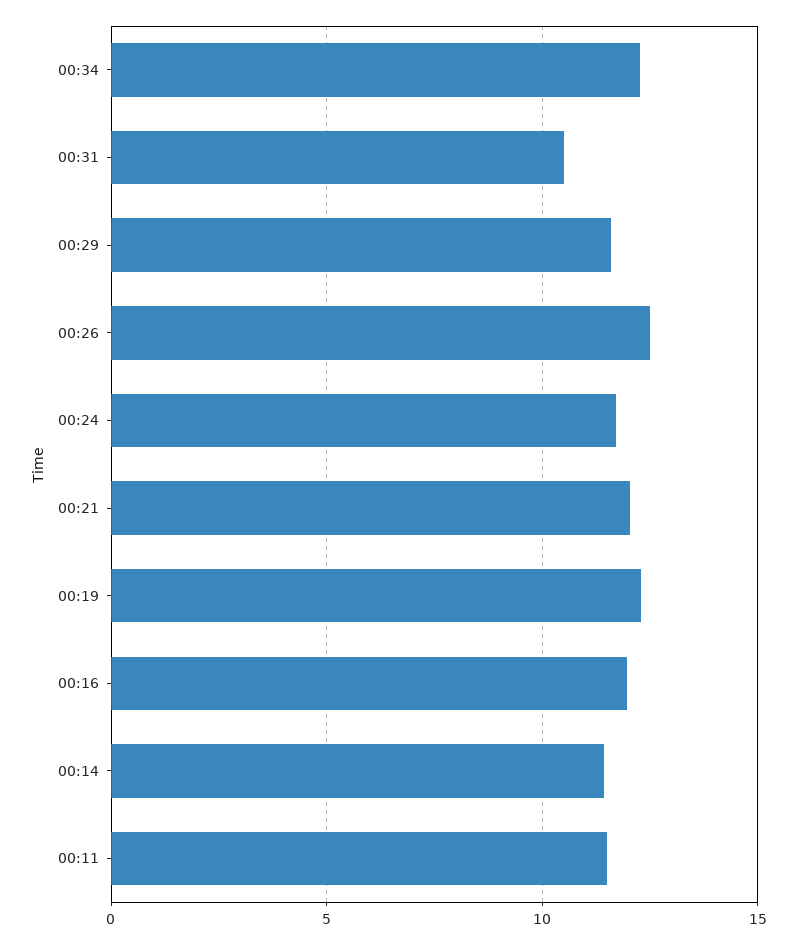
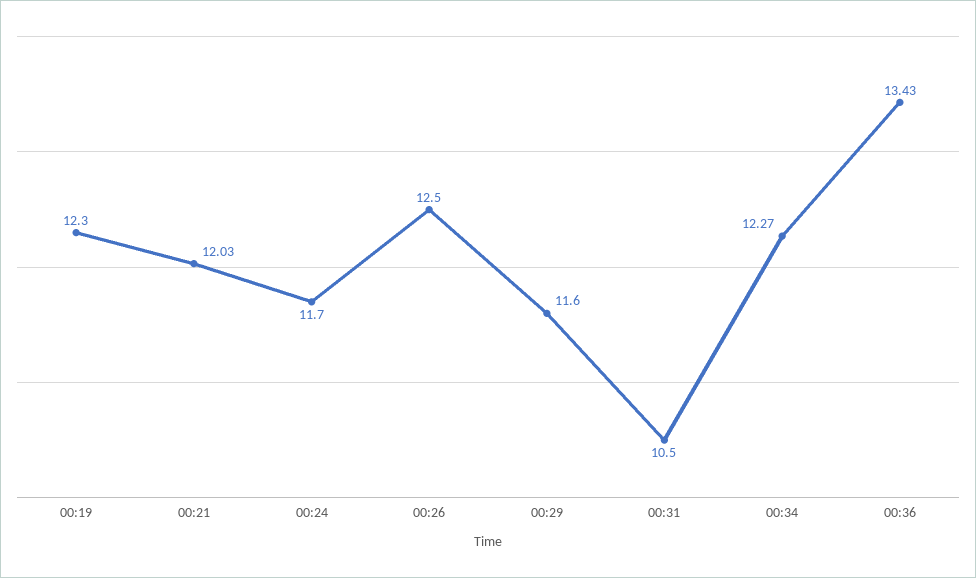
00:16: 12 -> none
00:14: 11.5 -> none
00:11: 11.5 -> none
00:36: none -> 13.43

